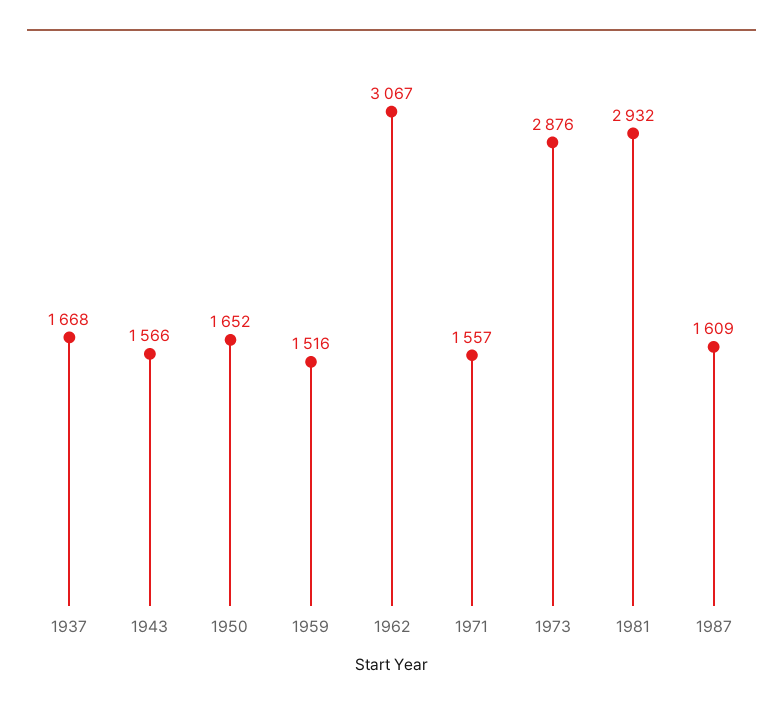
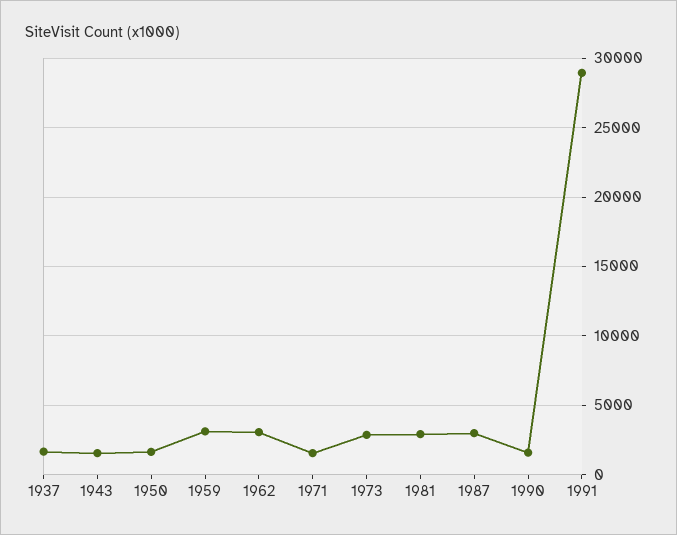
1959: 1516 -> 3000
1987: 1609 -> 3000
1990: none -> 1500
1991: none -> 29000

